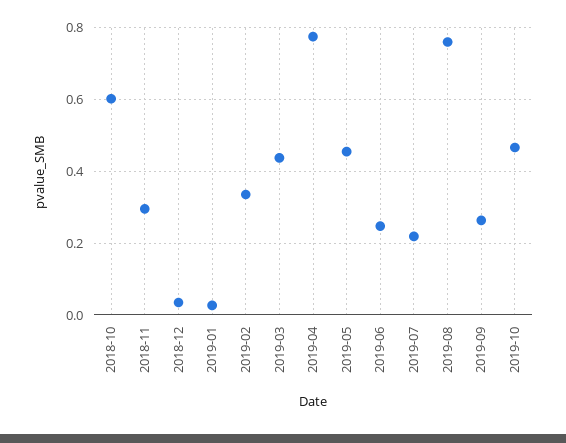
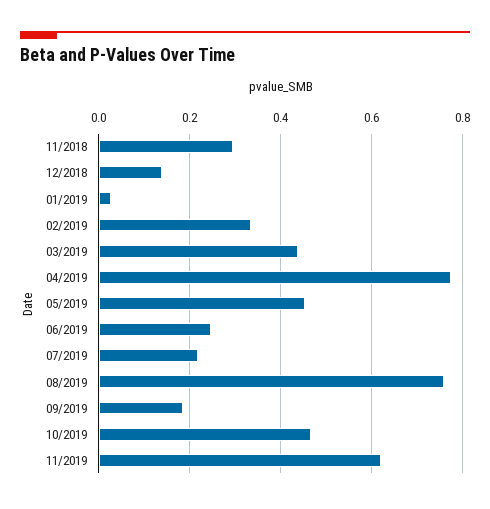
2018-10: 0.6 -> none
2018-12: 0.04 -> 0.14
2019-09: 0.26 -> 0.18
11/2019: none -> 0.62

